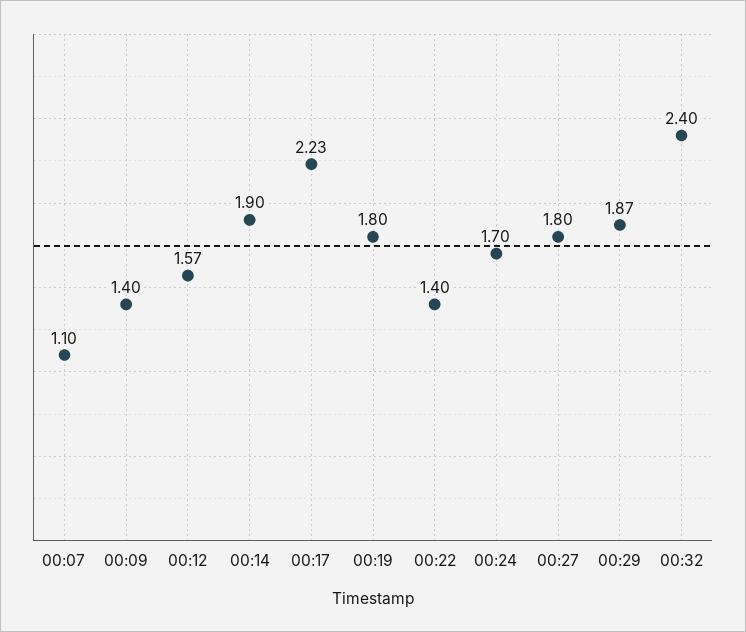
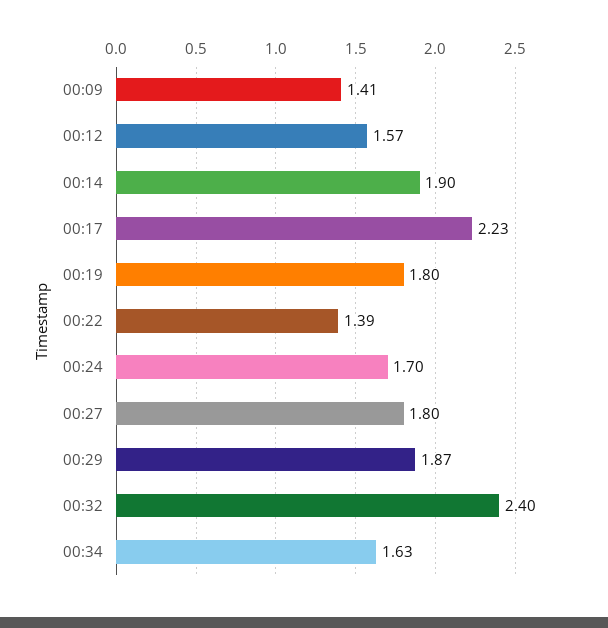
00:07: 1.1 -> none
00:09: 1.4 -> 1.41
00:22: 1.4 -> 1.39
00:34: none -> 1.63

